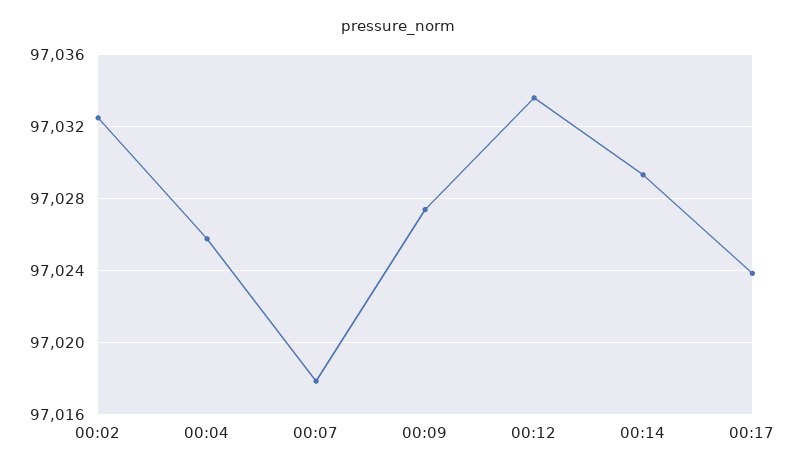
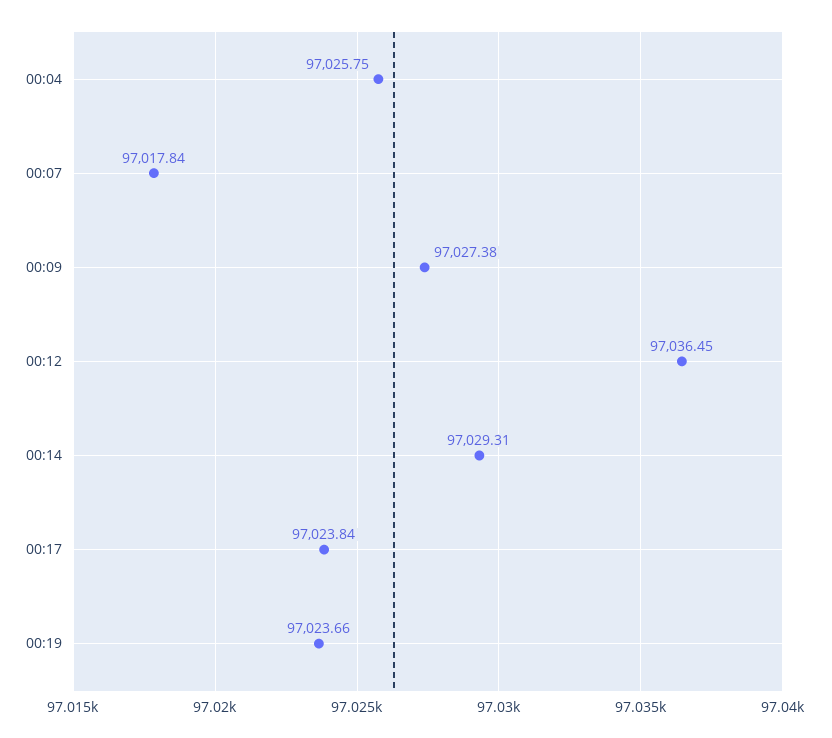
00:02: 97032.5 -> none
00:12: 97033.5 -> 97036.45
00:19: none -> 97023.66

